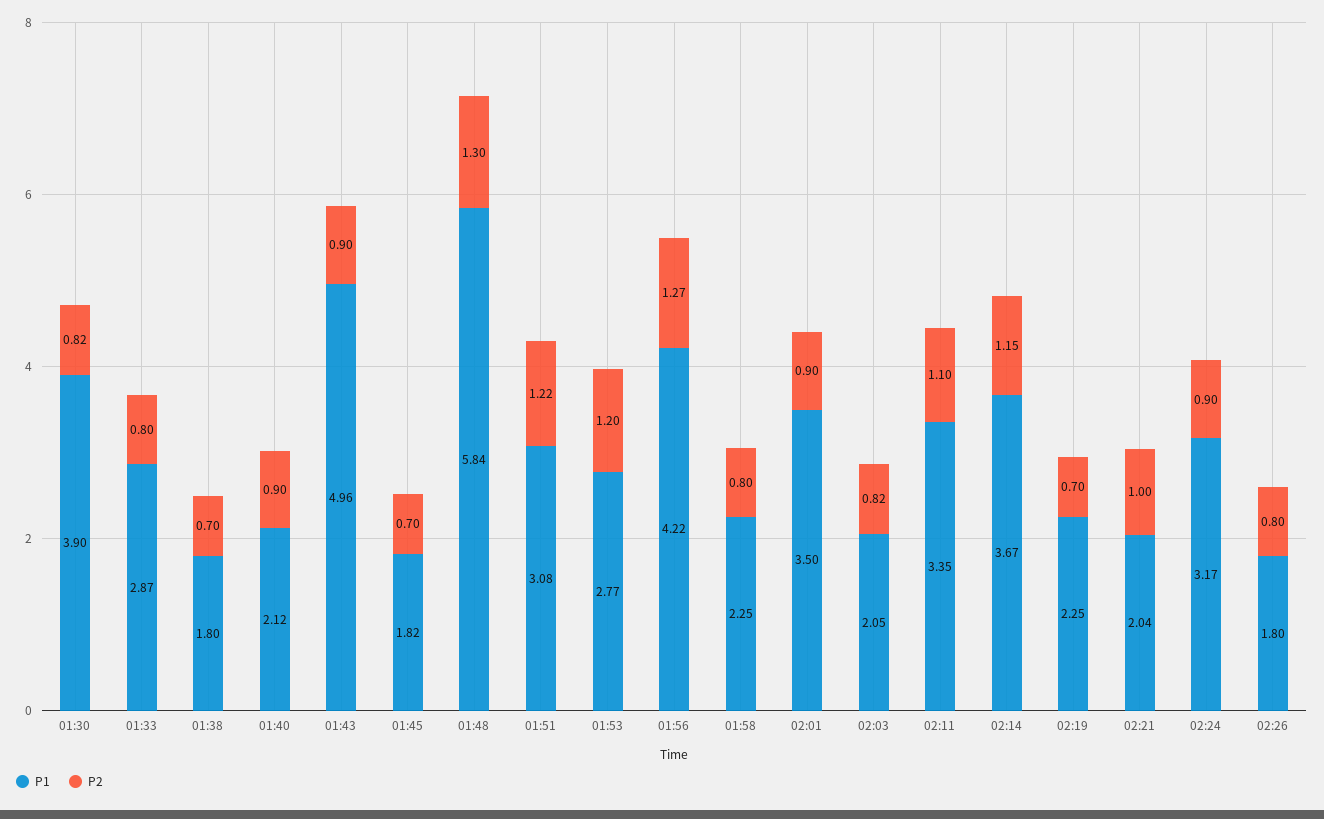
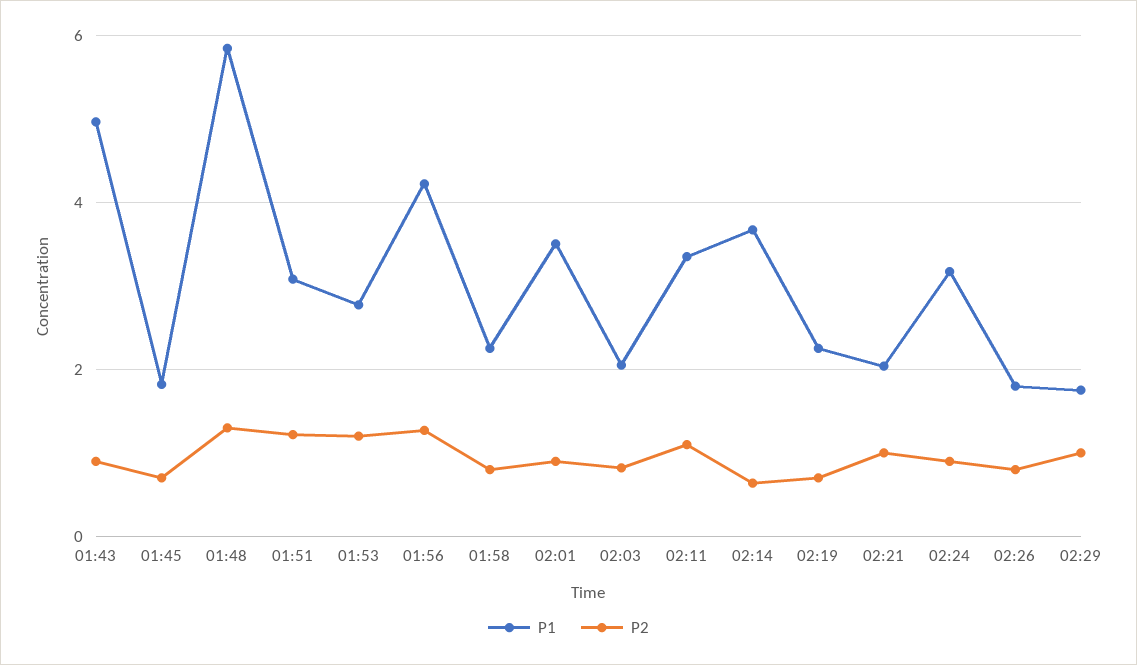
P1, 01:30: 3.9 -> none
P2, 01:30: 0.82 -> none
P1, 01:33: 2.87 -> none
P2, 01:33: 0.8 -> none
P1, 01:38: 1.8 -> none
P2, 01:38: 0.7 -> none
P1, 01:40: 2.12 -> none
P2, 01:40: 0.9 -> none
P2, 02:14: 1.15 -> 0.6
P1, 02:29: none -> 1.8
P2, 02:29: none -> 1

